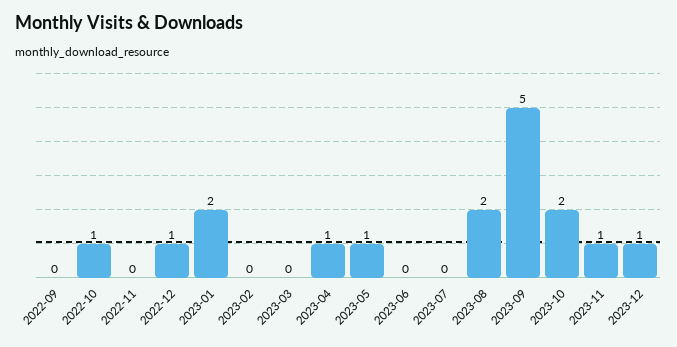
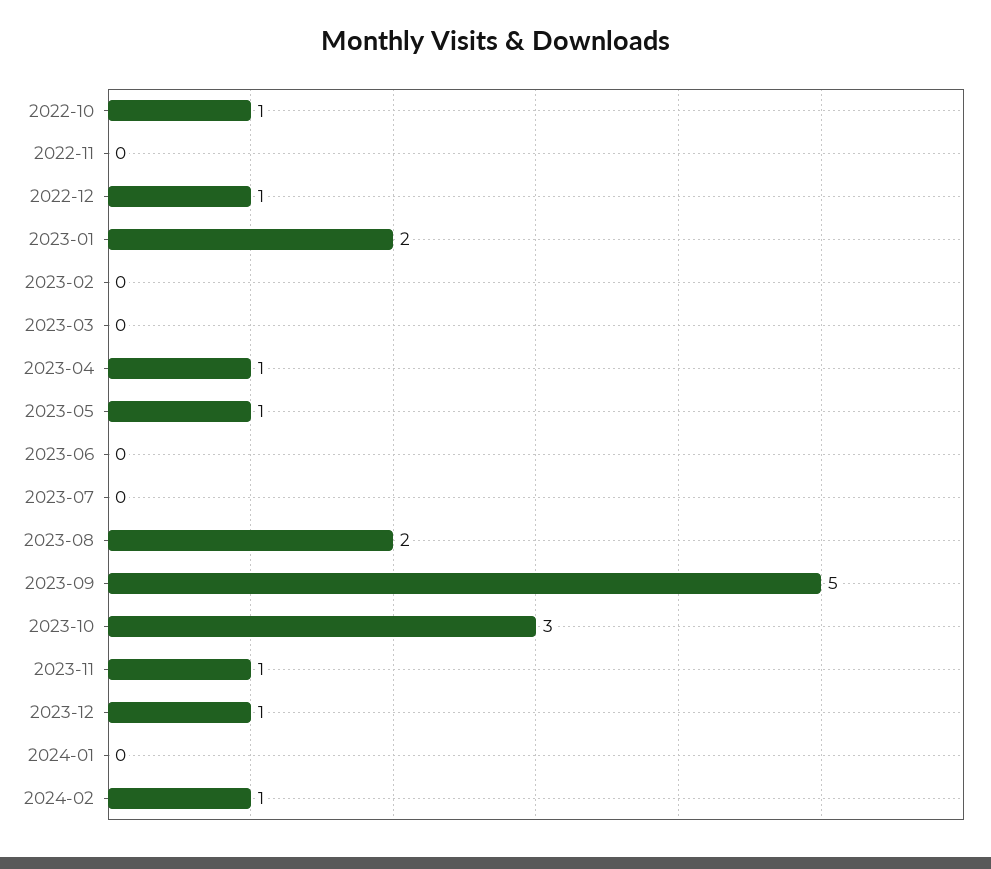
2022-09: 0 -> none
2023-10: 2 -> 3
2024-01: none -> 0
2024-02: none -> 1

